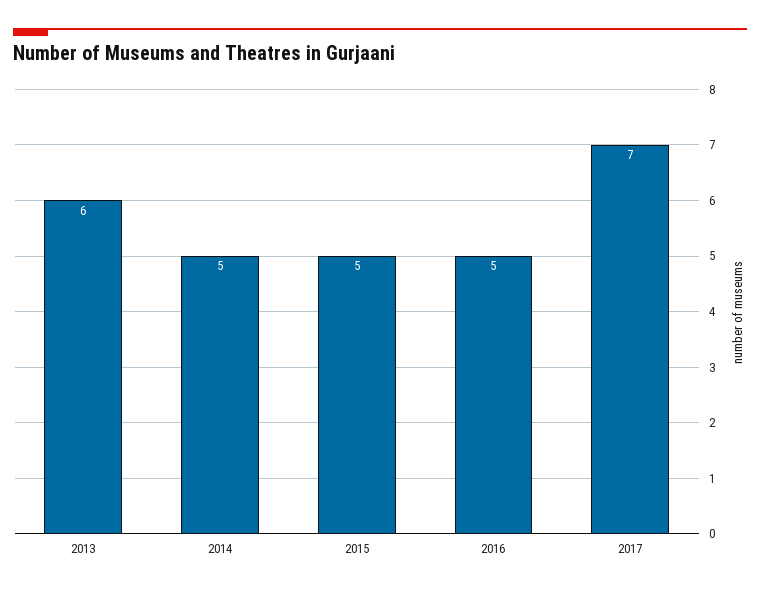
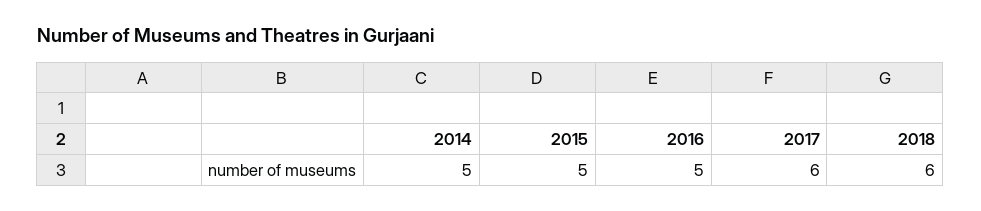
2013: 6 -> none
2017: 7 -> 6
2018: none -> 6

